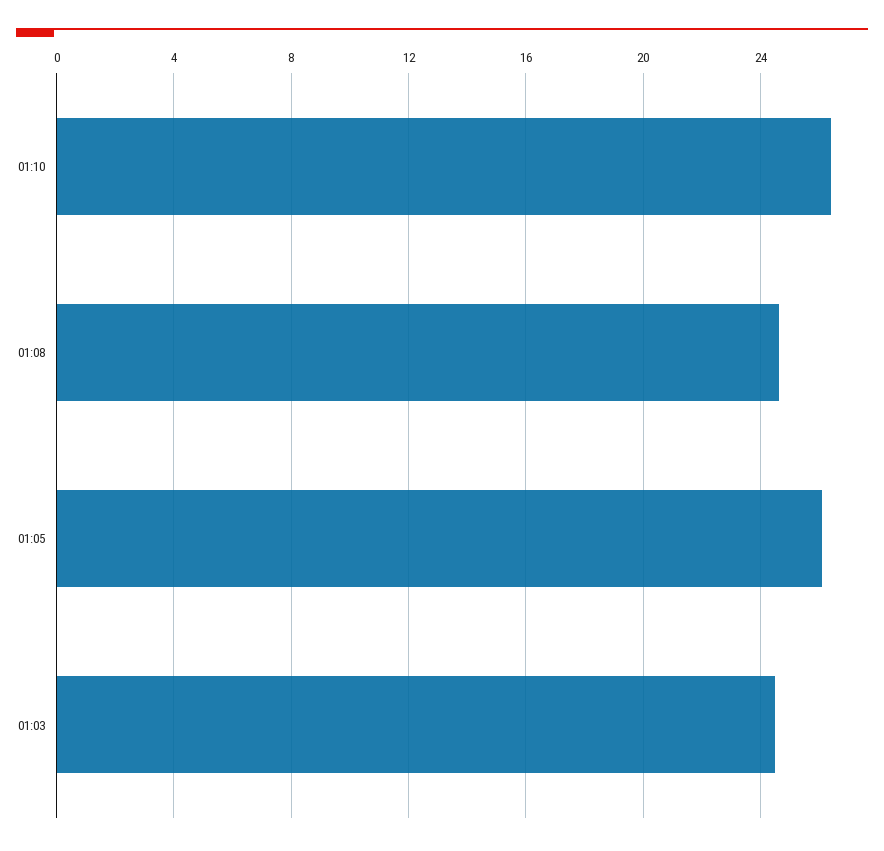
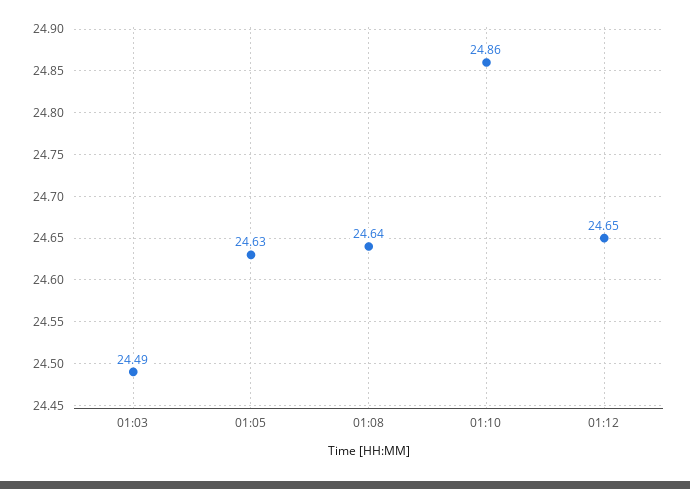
01:10: 26.5 -> 24.86
01:05: 26 -> 24.63
01:12: none -> 24.65

